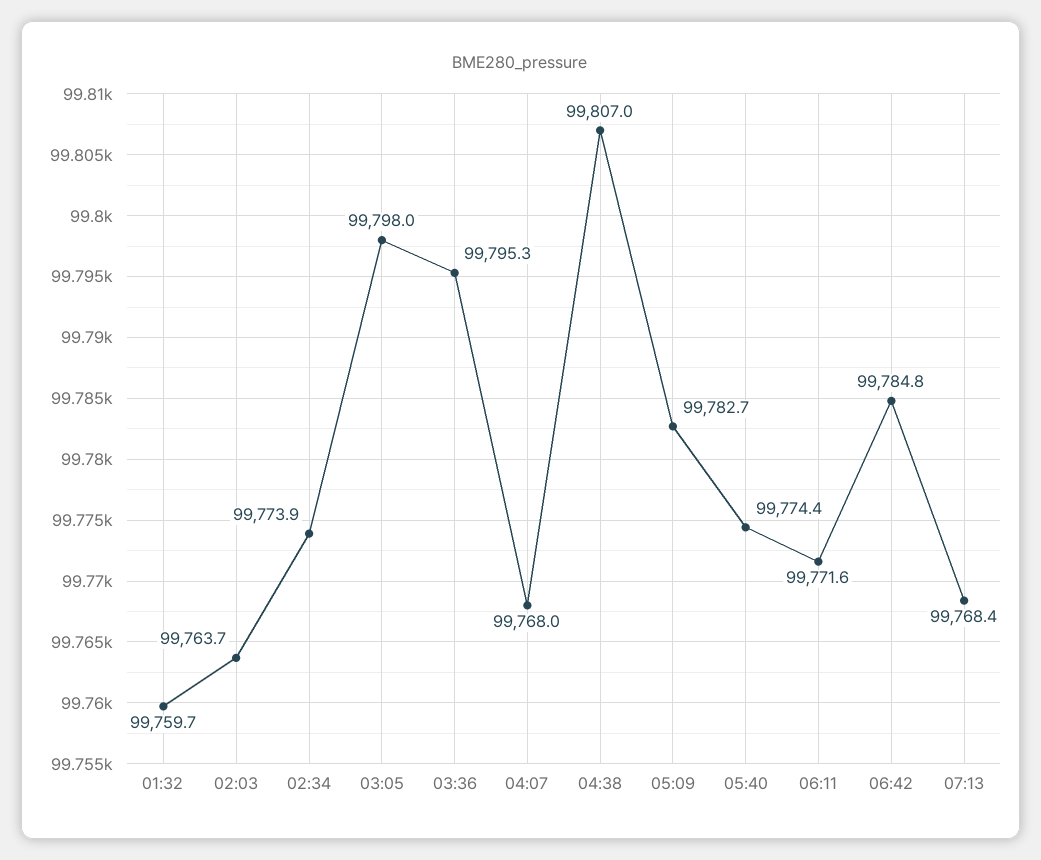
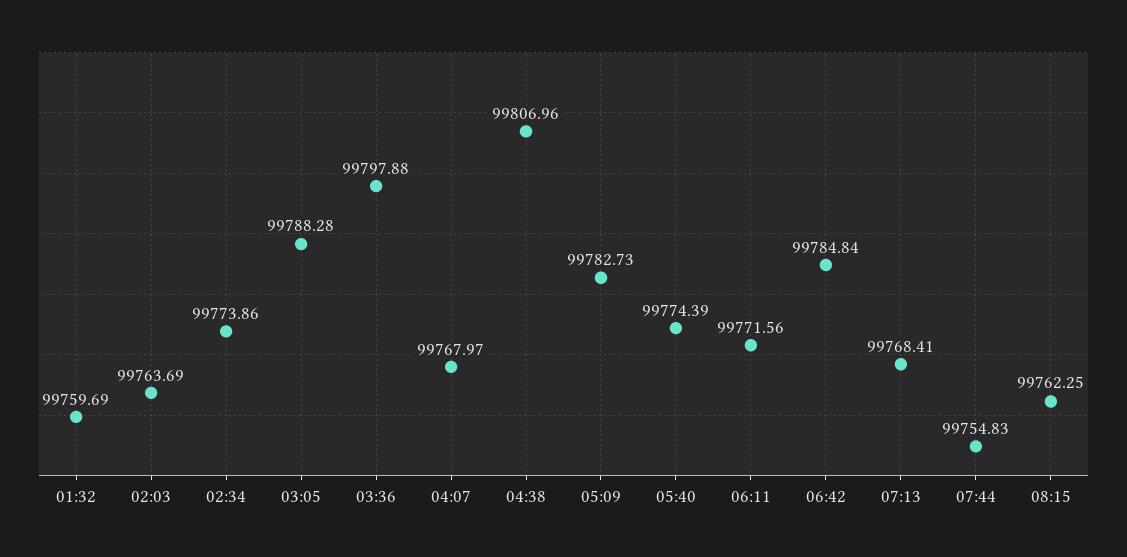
03:05: 99798 -> 99788.28
03:36: 99795.3 -> 99797.88
07:44: none -> 99754.83
08:15: none -> 99762.25

